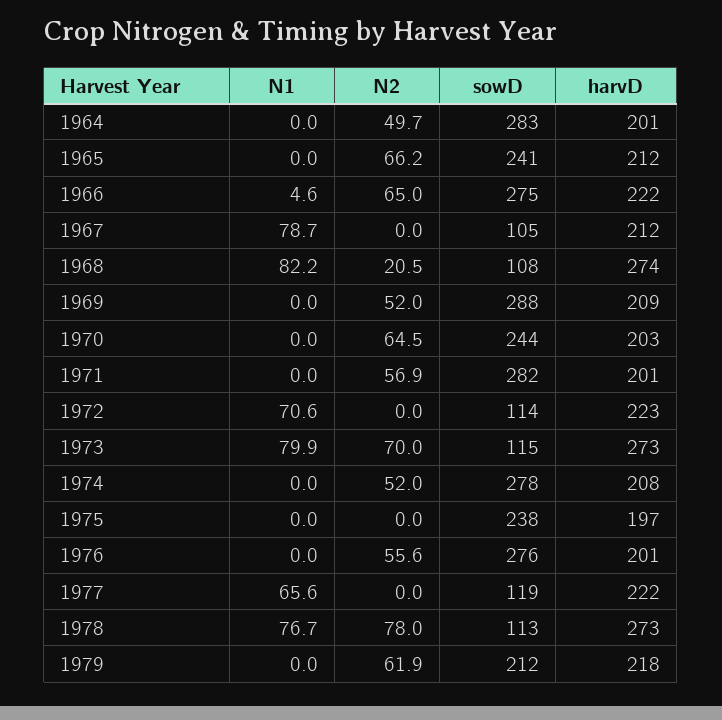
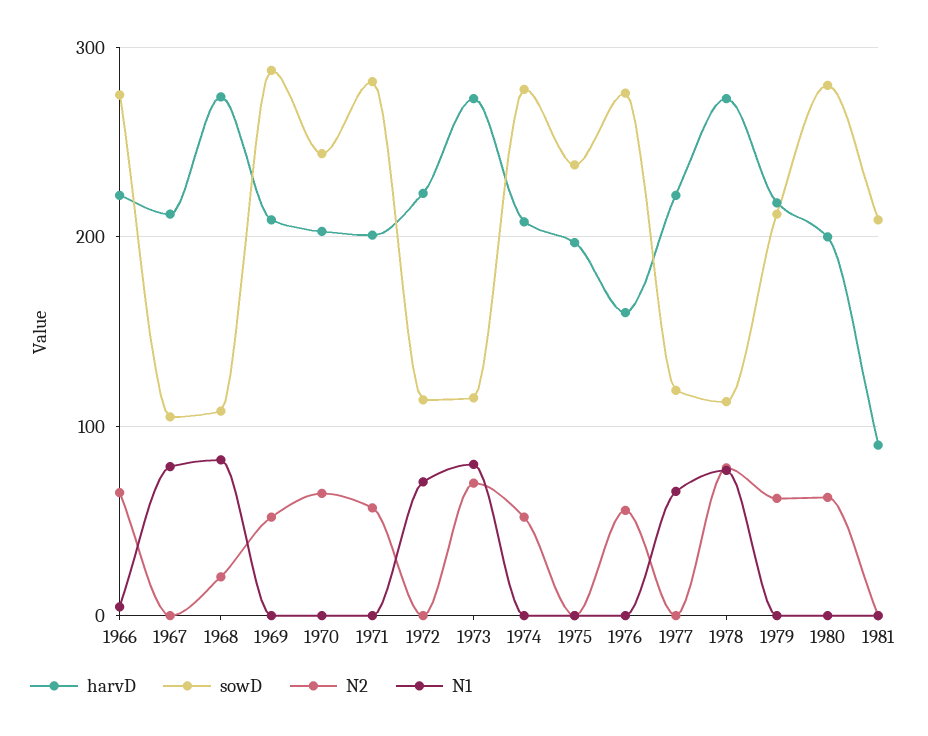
N1, 1964: 0 -> none
N2, 1964: 49.7 -> none
sowD, 1964: 283 -> none
harvD, 1964: 201 -> none
N1, 1965: 0 -> none
N2, 1965: 66.2 -> none
sowD, 1965: 241 -> none
harvD, 1965: 212 -> none
harvD, 1976: 201 -> 160
harvD, 1980: none -> 200
sowD, 1980: none -> 280
N2, 1980: none -> 60
N1, 1980: none -> 0
harvD, 1981: none -> 90
sowD, 1981: none -> 210
N2, 1981: none -> 0
N1, 1981: none -> 0

